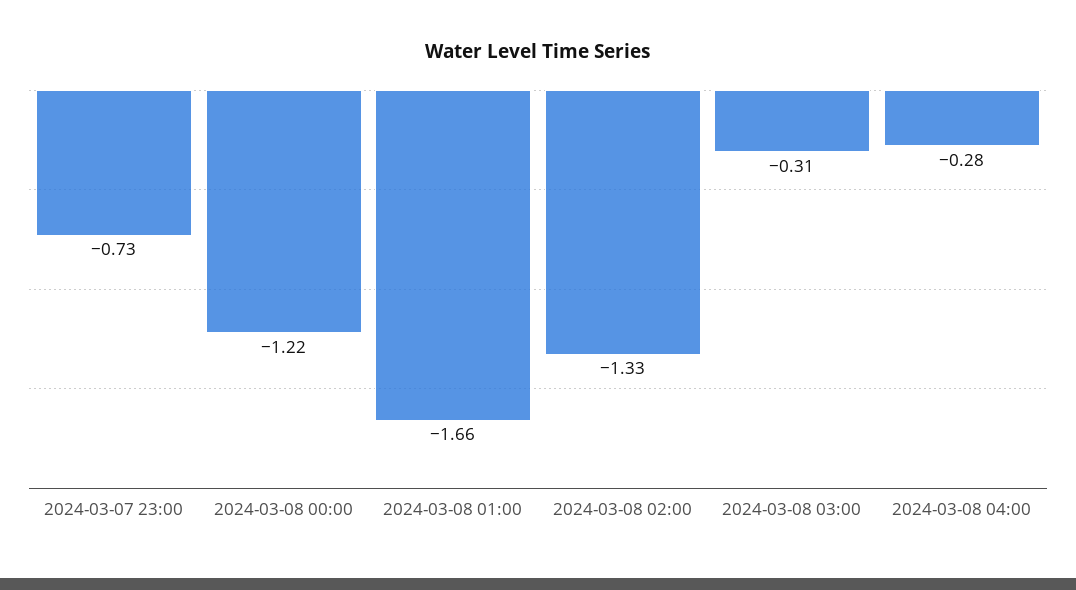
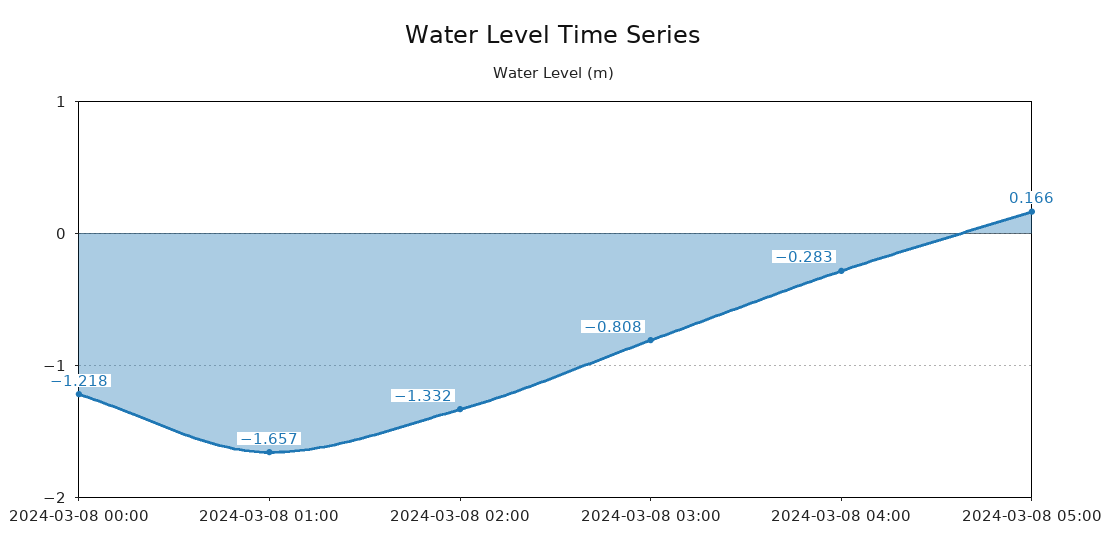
2024-03-07 23:00: -0.73 -> none
2024-03-08 03:00: -0.31 -> -0.808
2024-03-08 05:00: none -> 0.166

